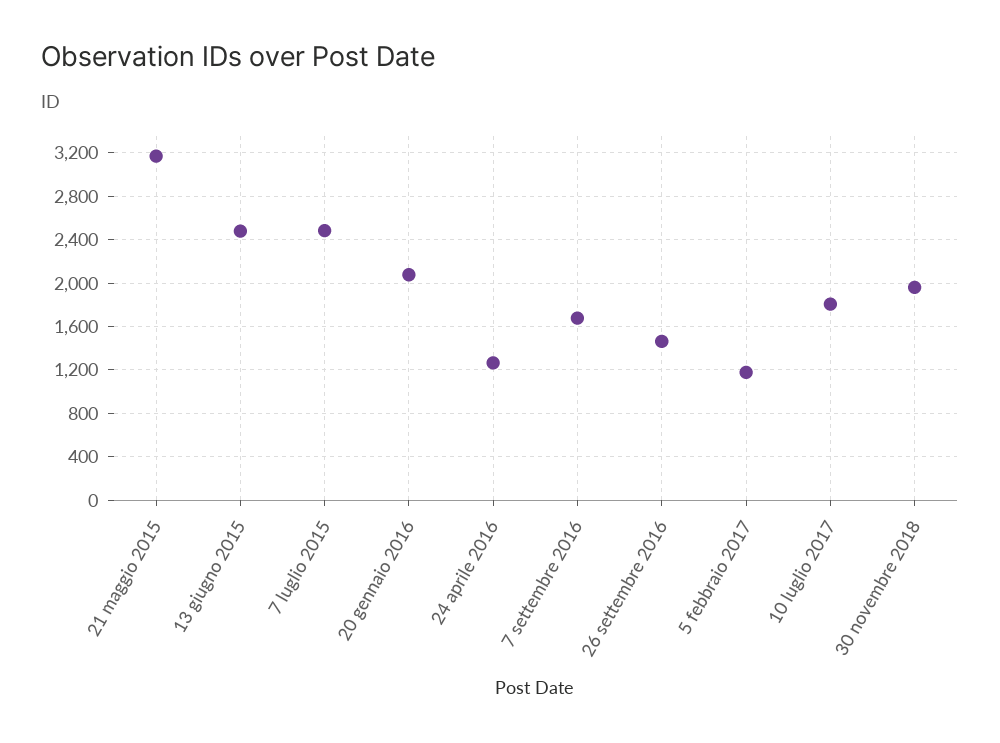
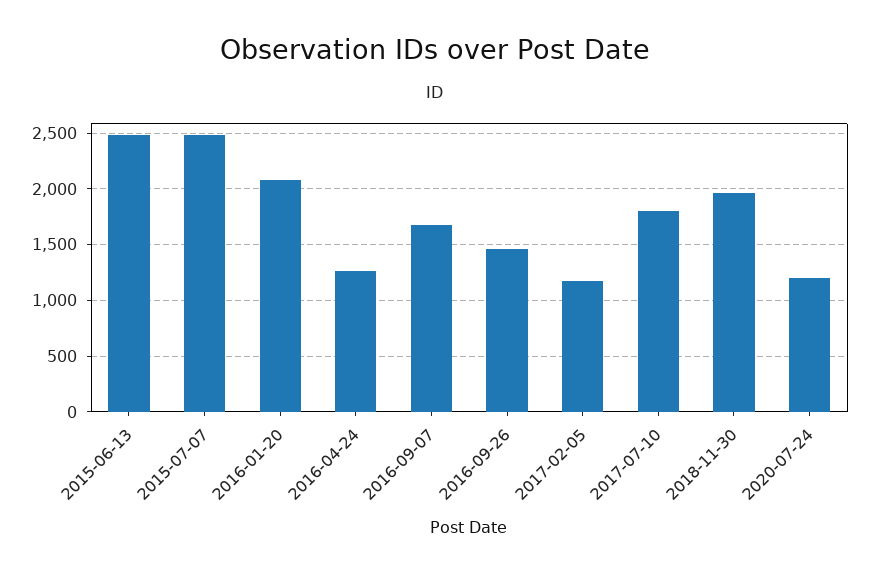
21 maggio 2015: 3200 -> none
2020-07-24: none -> 1200

